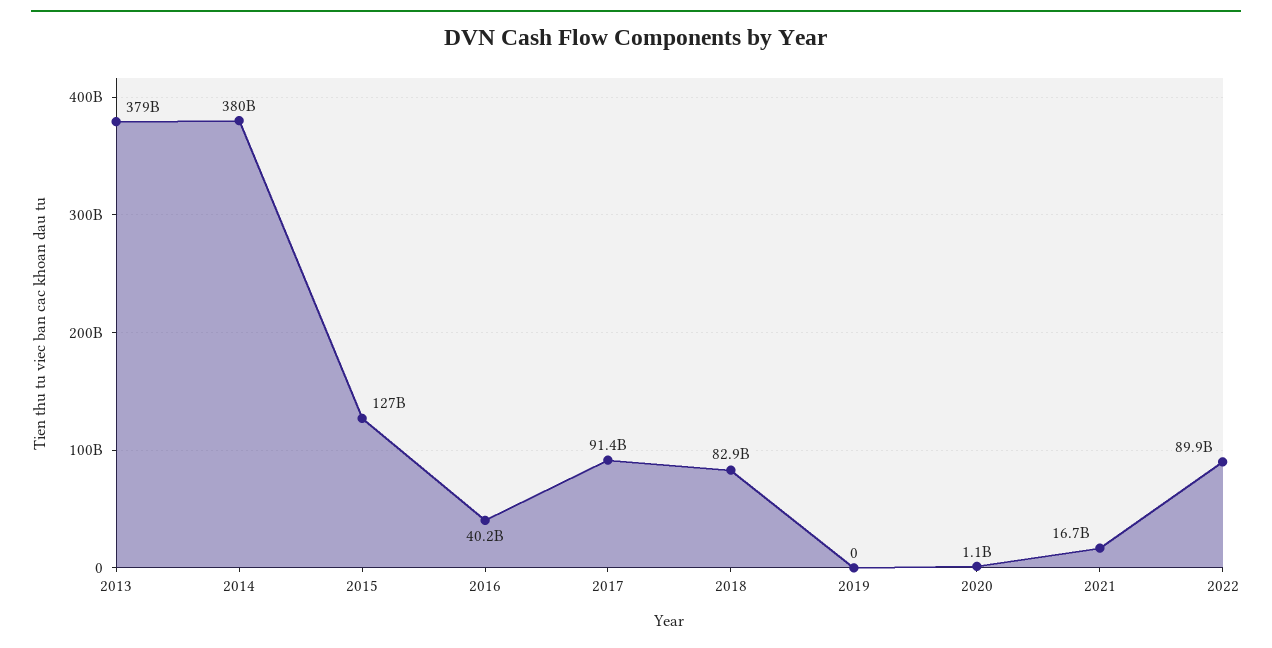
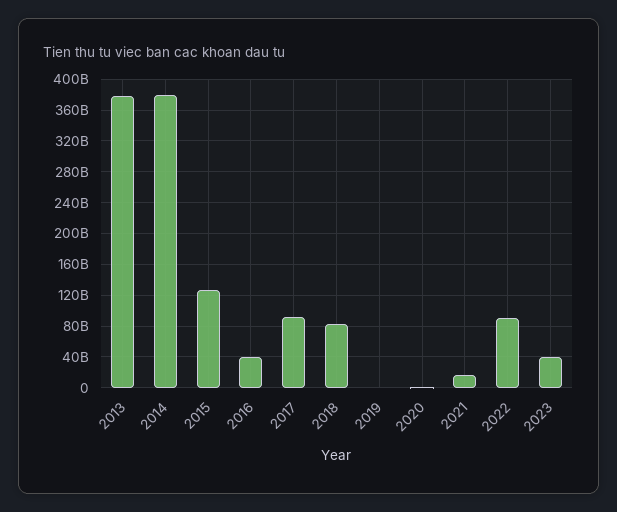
2023: none -> 40000000000

